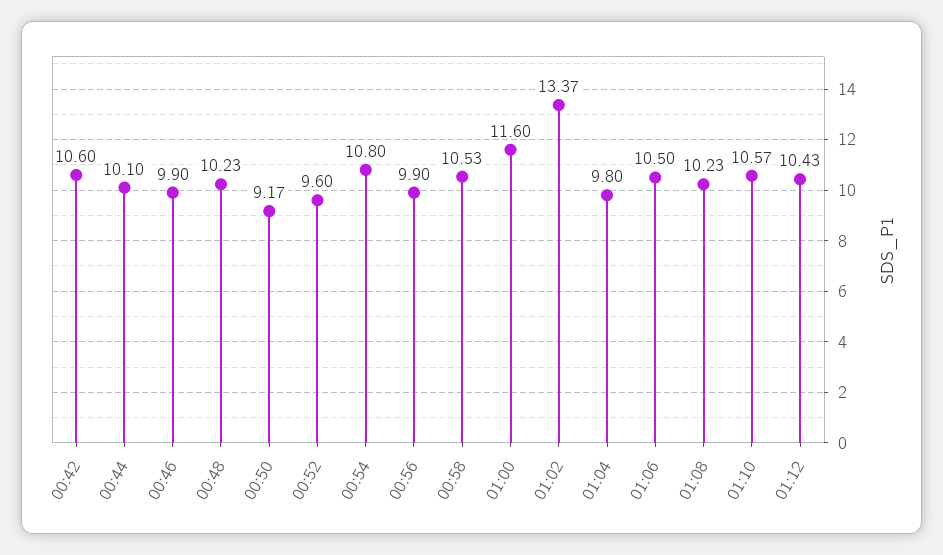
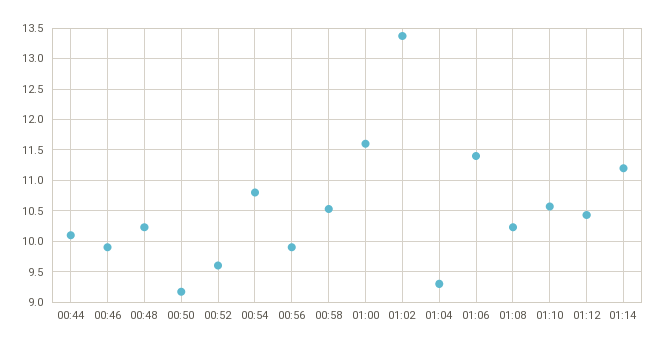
00:42: 10.6 -> none
01:04: 9.8 -> 9.3
01:06: 10.5 -> 11.4
01:14: none -> 11.2

